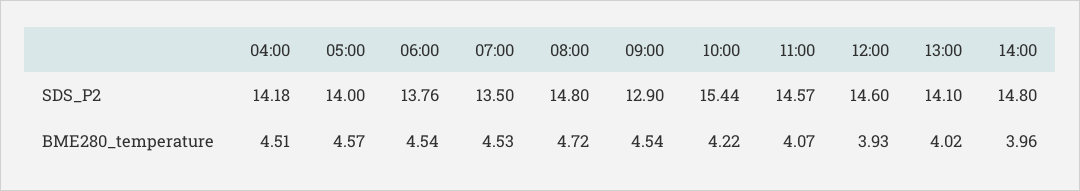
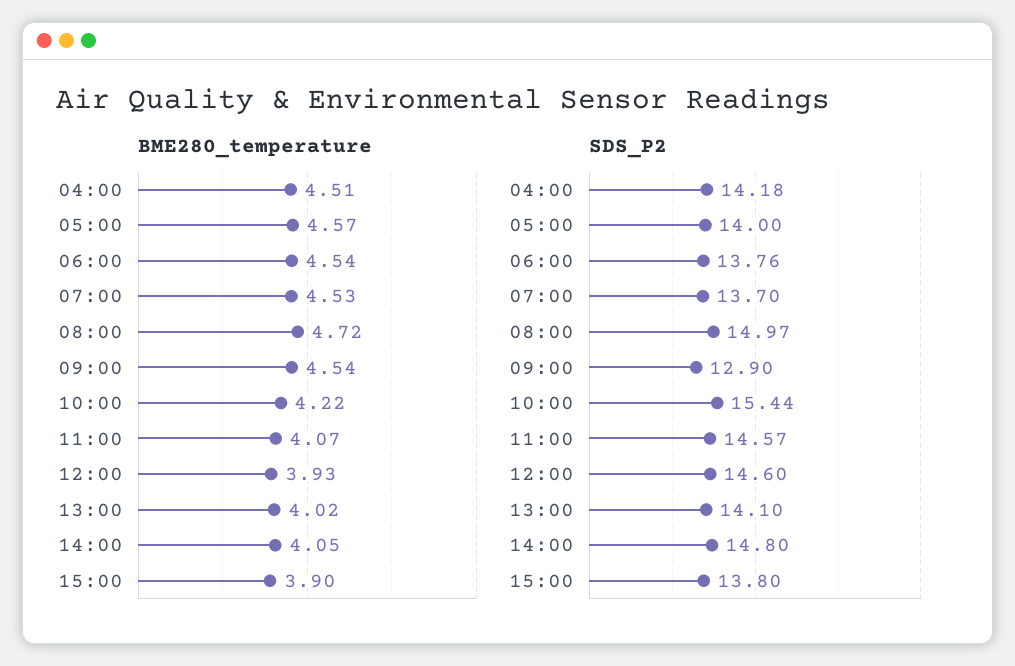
SDS_P2, 07:00: 13.5 -> 13.7
SDS_P2, 08:00: 14.8 -> 14.97
BME280_temperature, 14:00: 3.96 -> 4.05
BME280_temperature, 15:00: none -> 3.9
SDS_P2, 15:00: none -> 13.8

